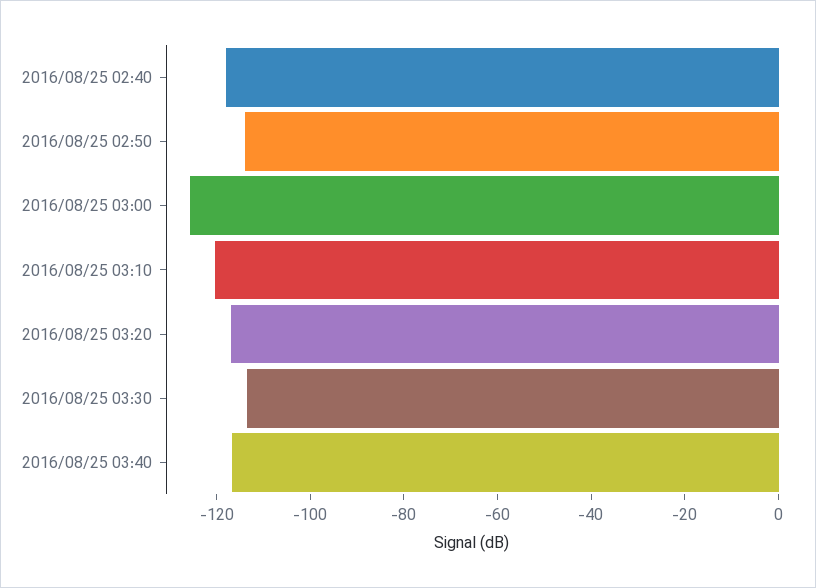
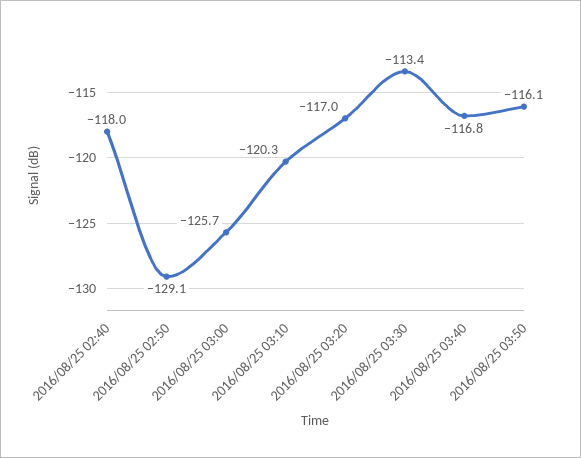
2016/08/25 02:50: -115 -> -129.1
2016/08/25 03:50: none -> -116.1

